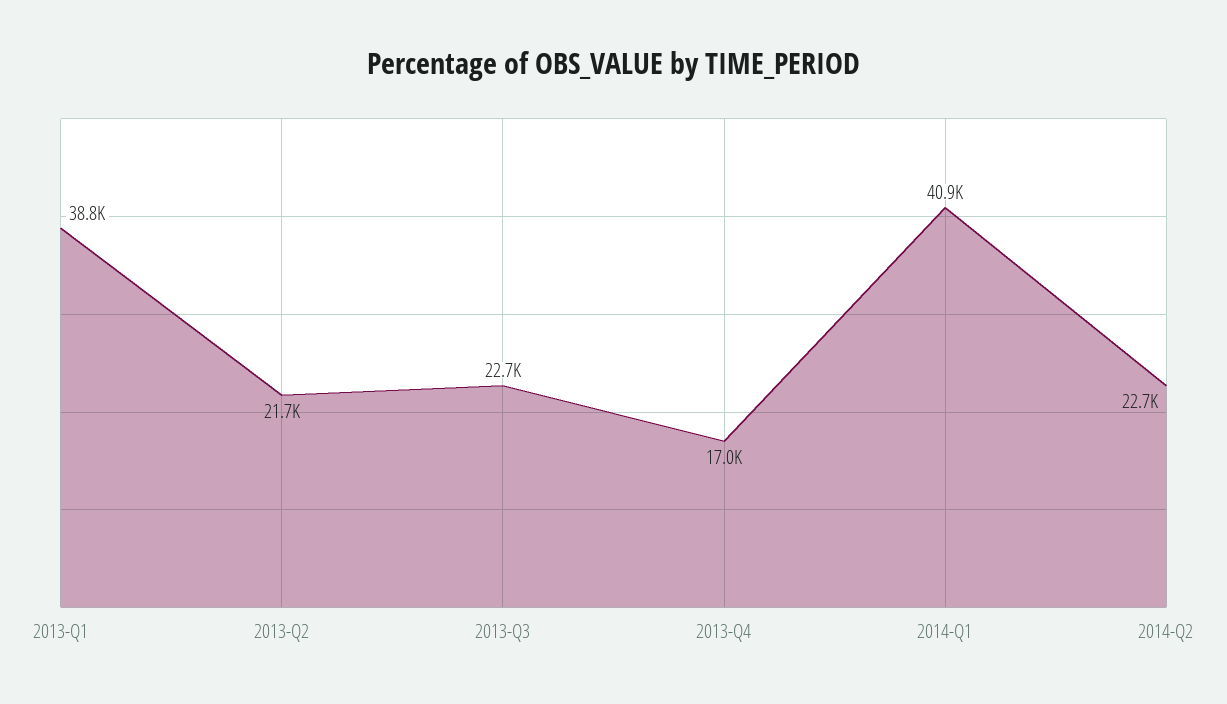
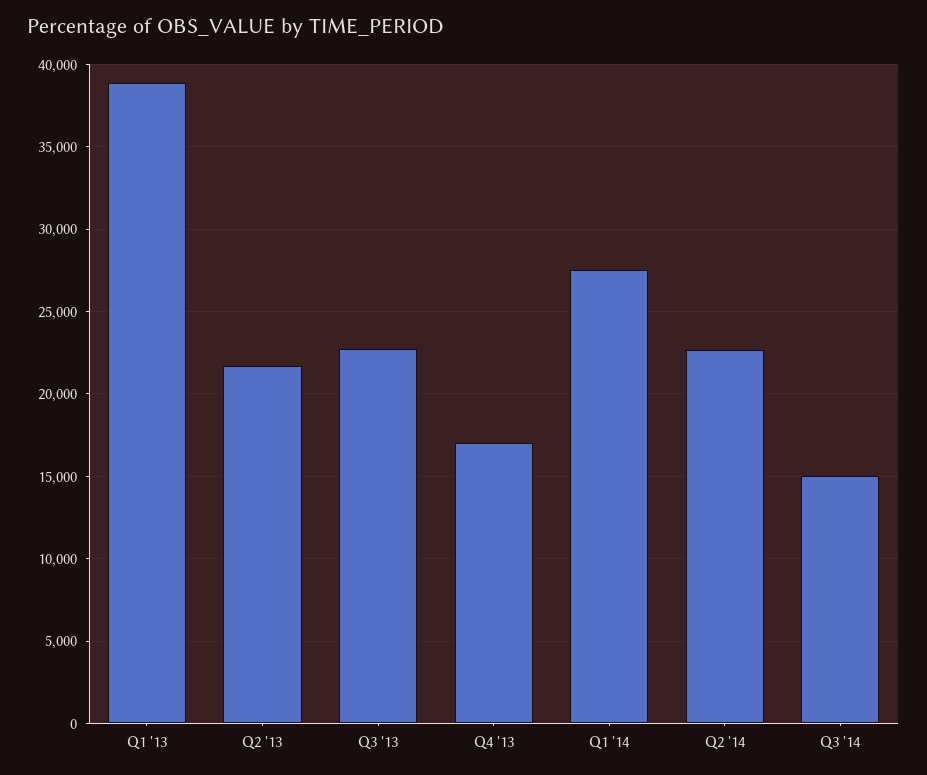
2014-Q1: 40900 -> 27500
Q3 '14: none -> 15000

